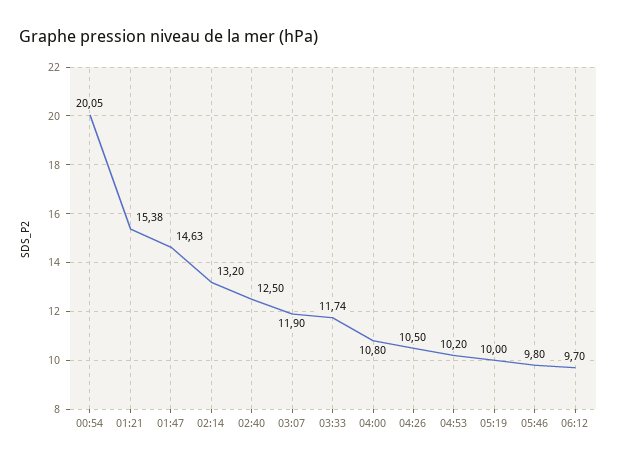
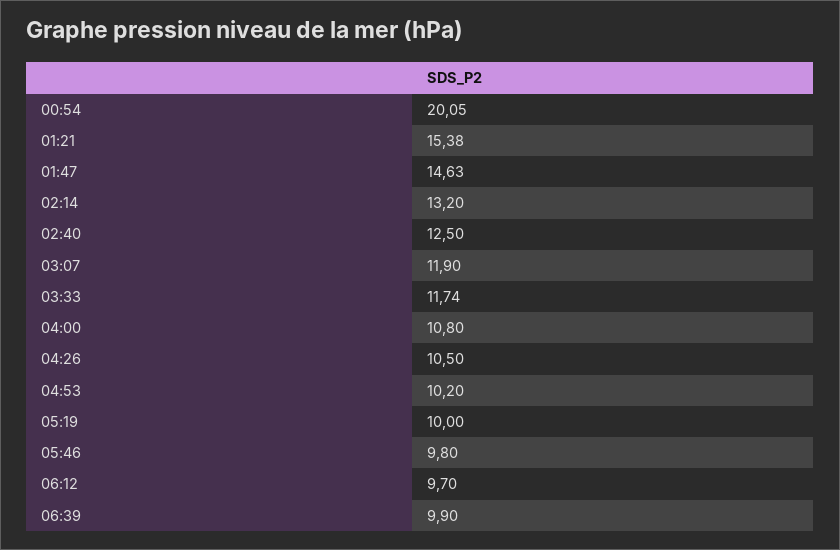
06:39: none -> 9.9

